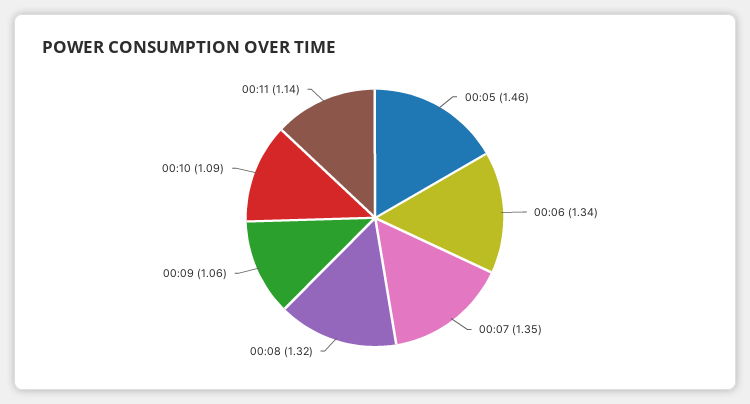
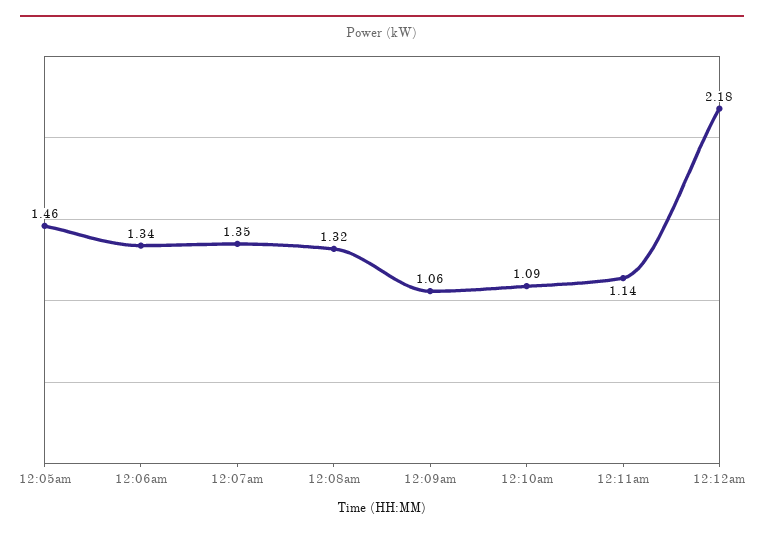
12:12am: none -> 2.18

